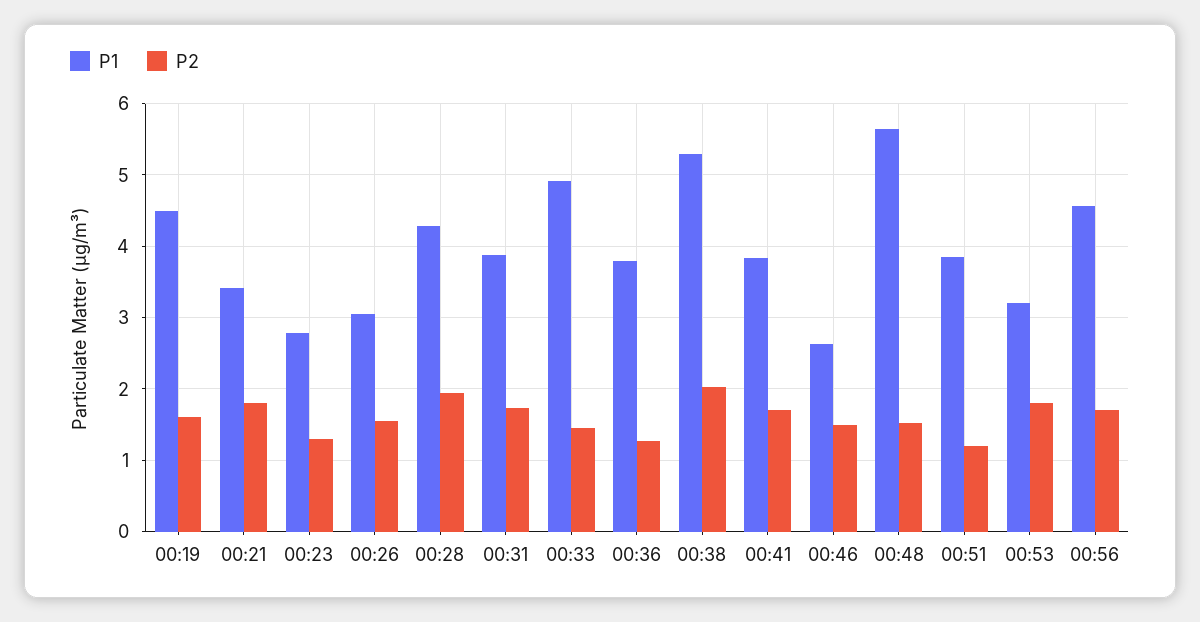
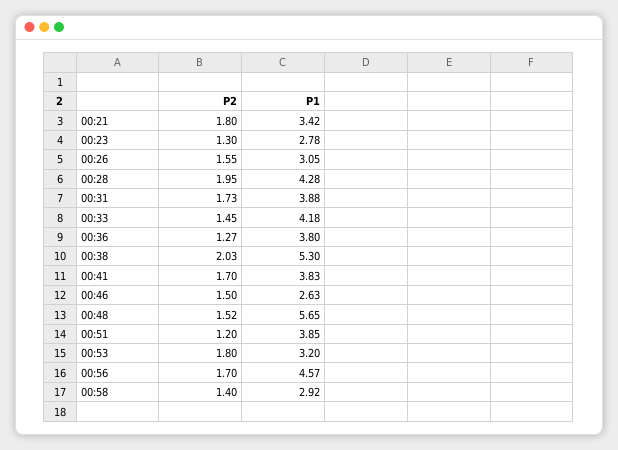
P1, 00:19: 4.5 -> none
P2, 00:19: 1.6 -> none
P1, 00:33: 4.9 -> 4.18
P2, 00:58: none -> 1.4
P1, 00:58: none -> 2.92

